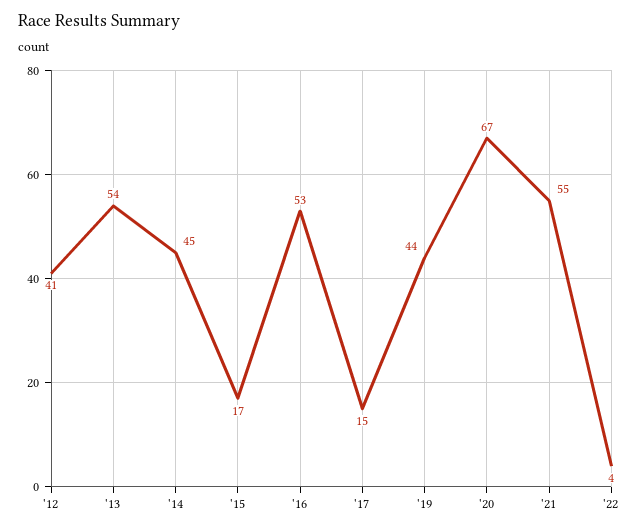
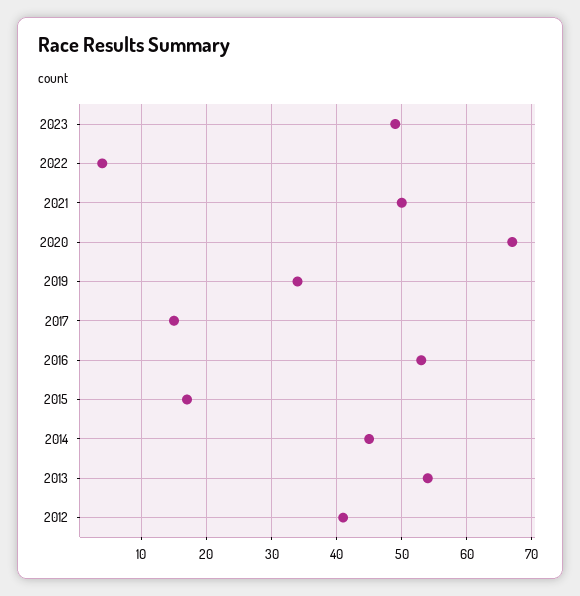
'19: 44 -> 34
'21: 55 -> 50
2023: none -> 49

